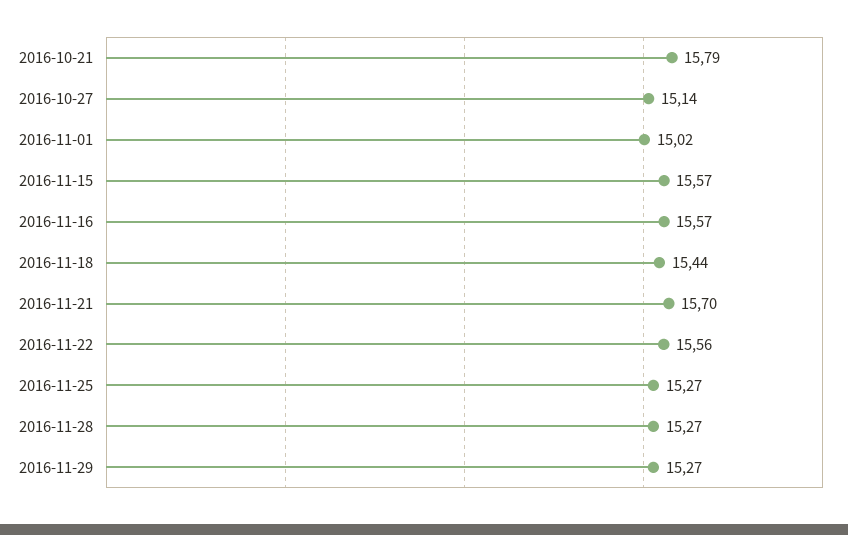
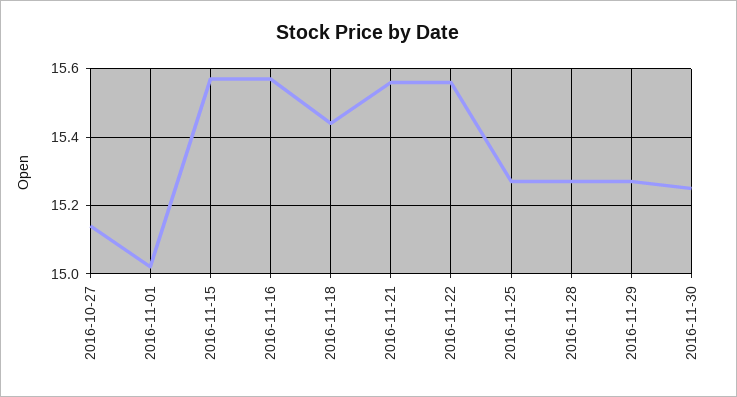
2016-10-21: 15.79 -> none
2016-11-21: 15.7 -> 15.55
2016-11-30: none -> 15.25

